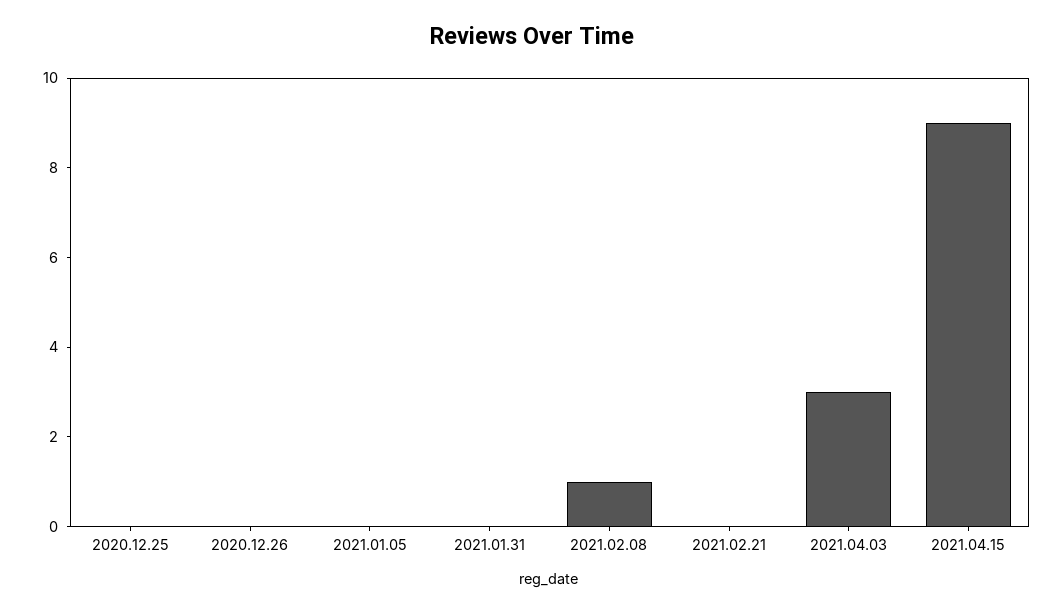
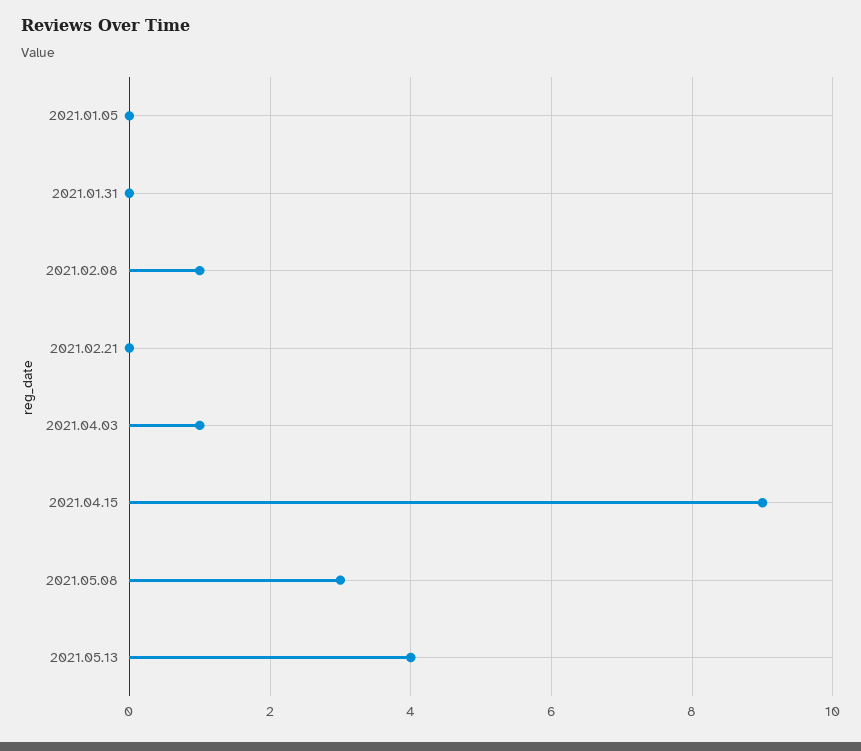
2020.12.25: 0 -> none
2020.12.26: 0 -> none
2021.04.03: 3 -> 1
2021.05.08: none -> 3
2021.05.13: none -> 4

